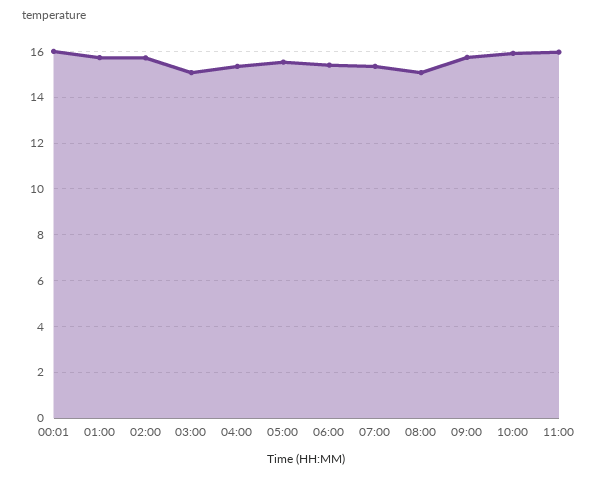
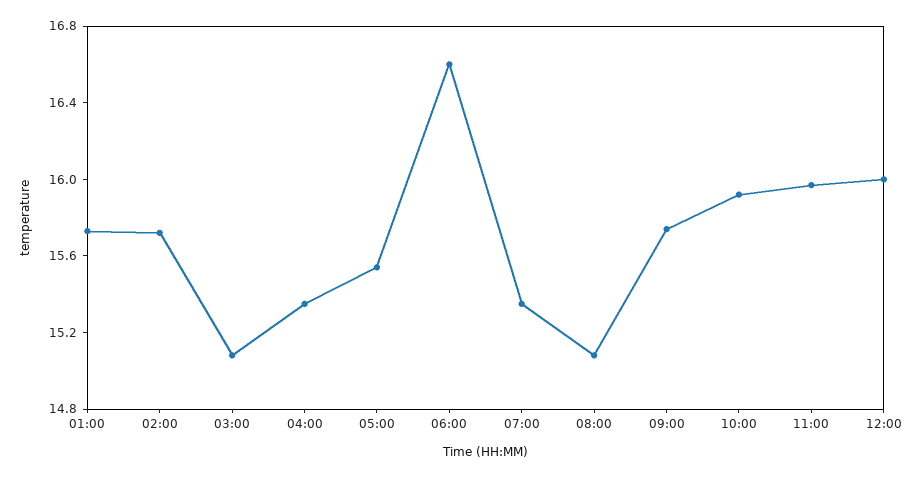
00:01: 16 -> none
06:00: 15.5 -> 16.6
12:00: none -> 16

